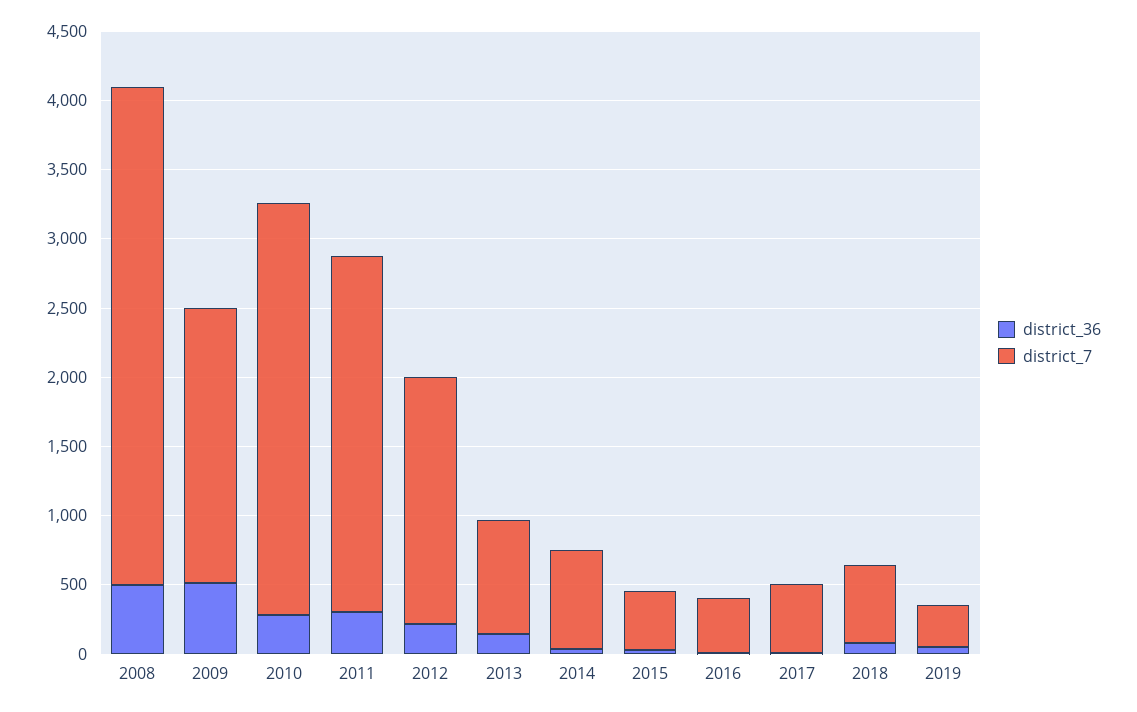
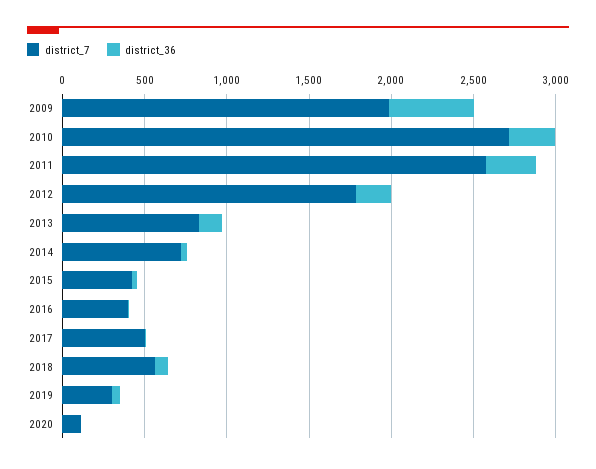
district_36, 2008: 500 -> none
district_7, 2008: 3600 -> none
district_7, 2010: 3000 -> 2700
district_7, 2020: none -> 100
district_36, 2020: none -> 0

